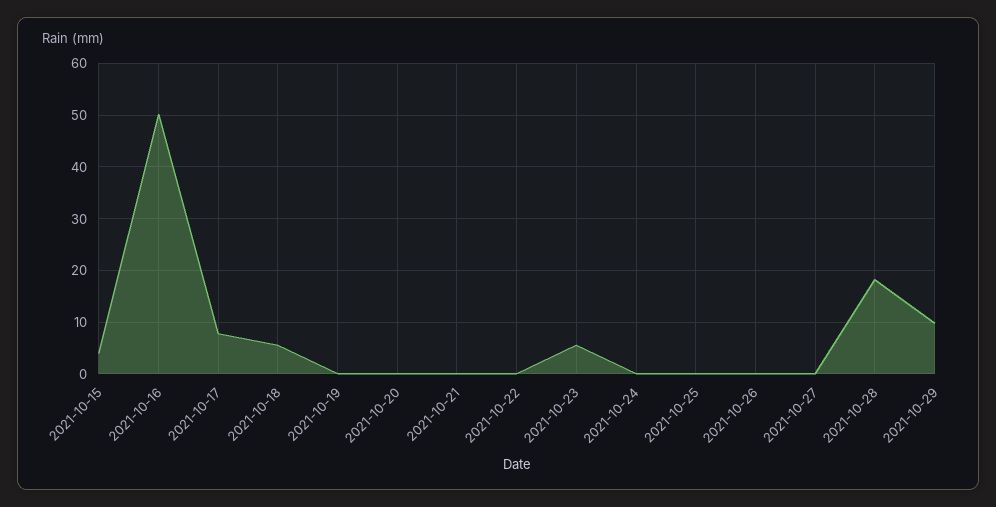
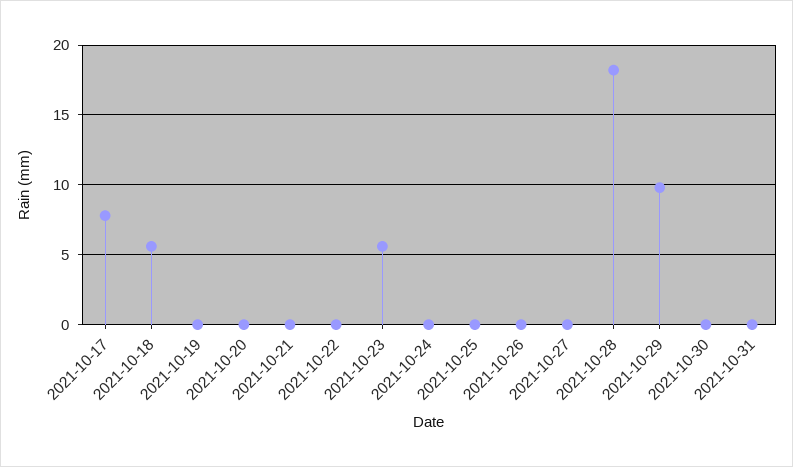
2021-10-15: 4 -> none
2021-10-16: 50 -> none
2021-10-30: none -> 0
2021-10-31: none -> 0

